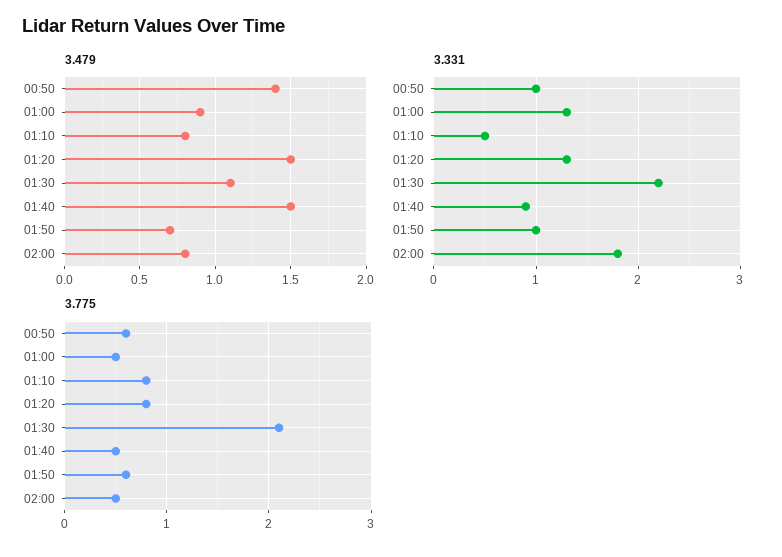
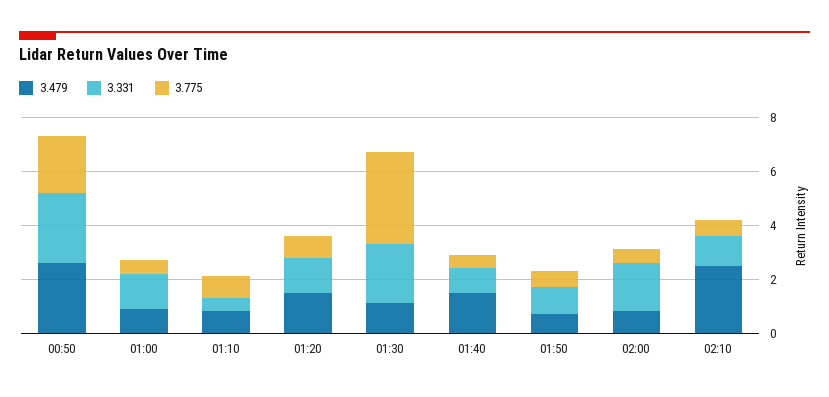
3.479, 00:50: 1.4 -> 2.5
3.331, 00:50: 1 -> 2.5
3.775, 00:50: 0.6 -> 2
3.775, 01:30: 2.1 -> 3.5
3.479, 02:10: none -> 2.5
3.331, 02:10: none -> 1
3.775, 02:10: none -> 0.5

